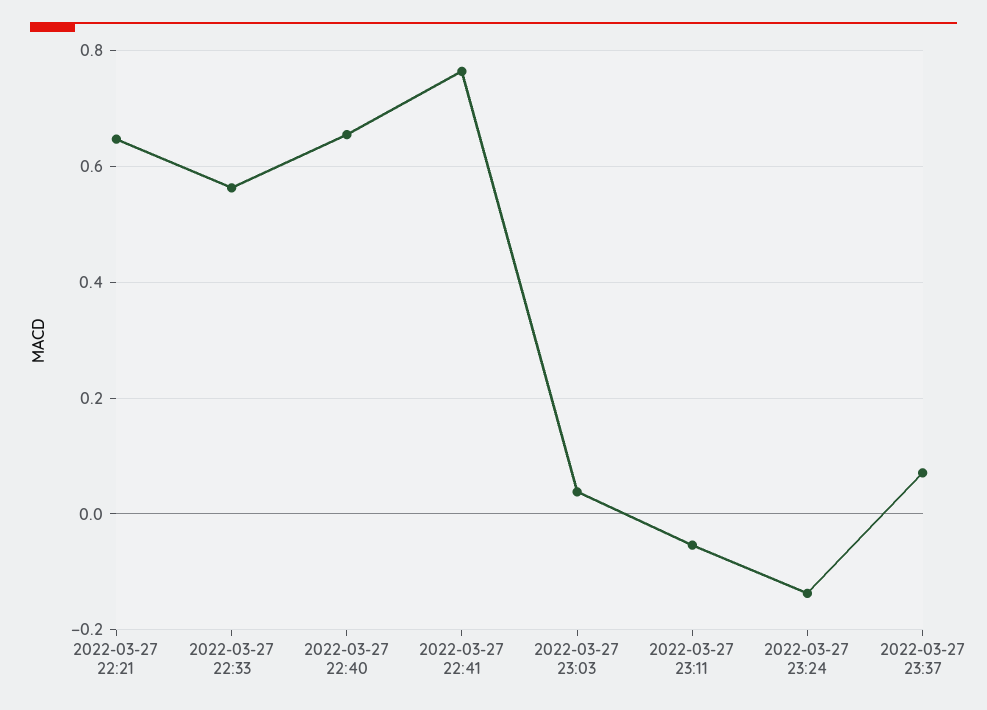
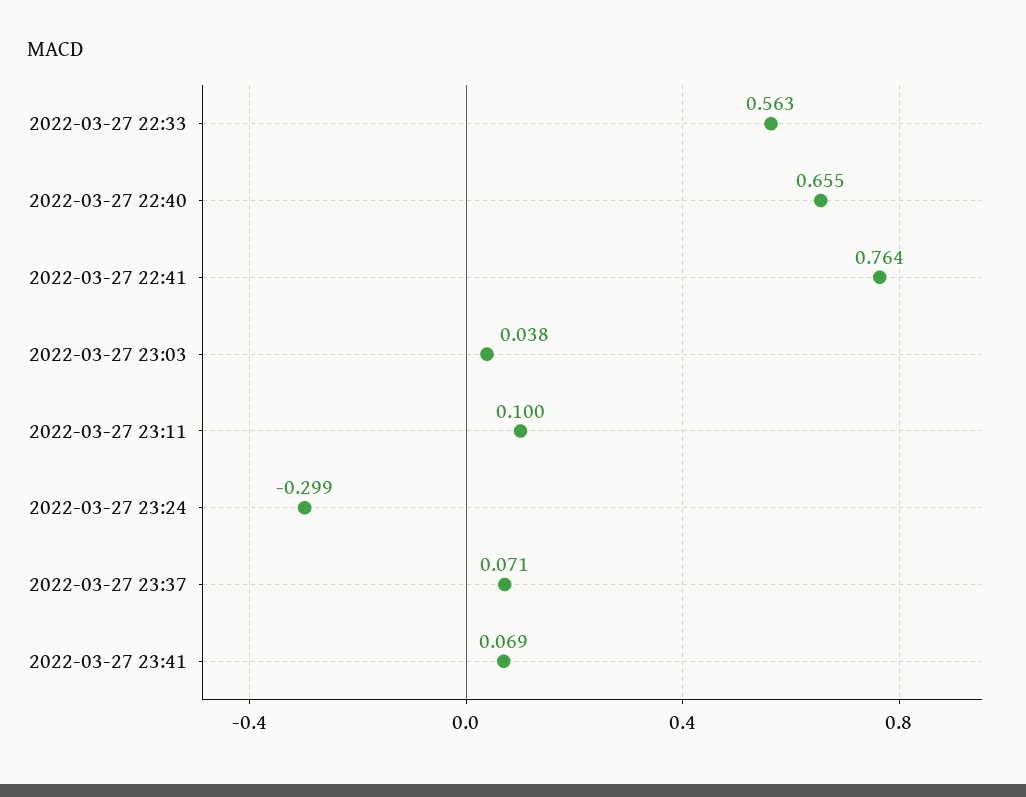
2022-03-27 22:21: 0.64 -> none
2022-03-27 23:11: -0.06 -> 0.1
2022-03-27 23:24: -0.14 -> -0.299
2022-03-27 23:41: none -> 0.069

